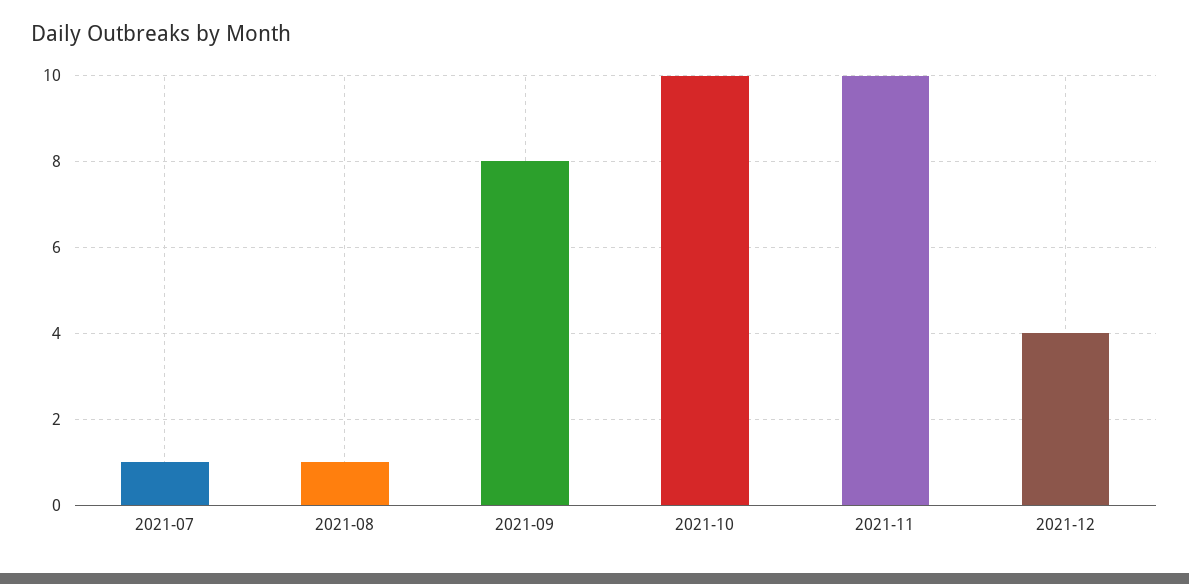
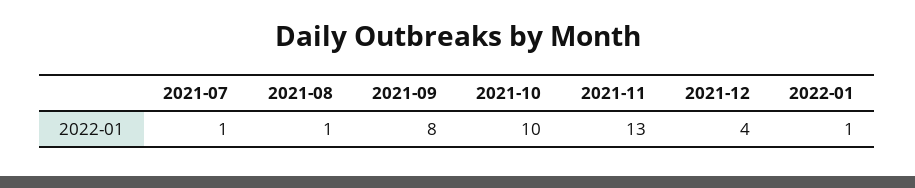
2021-11: 10 -> 13
2022-01: none -> 1

